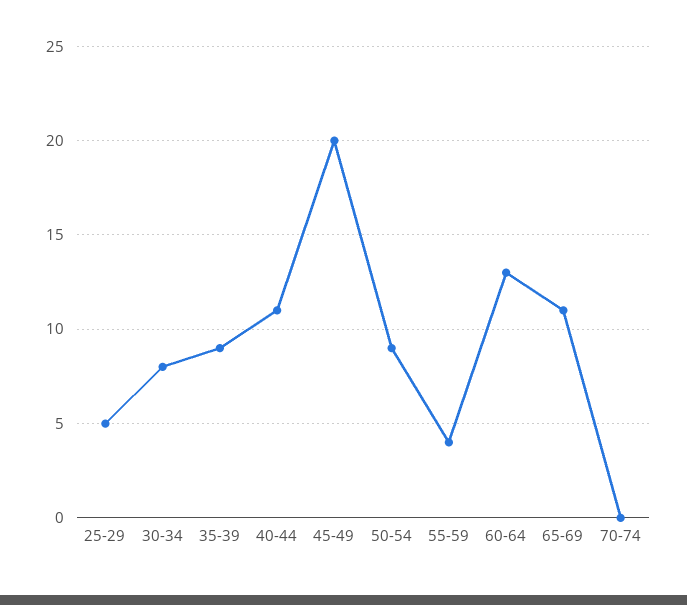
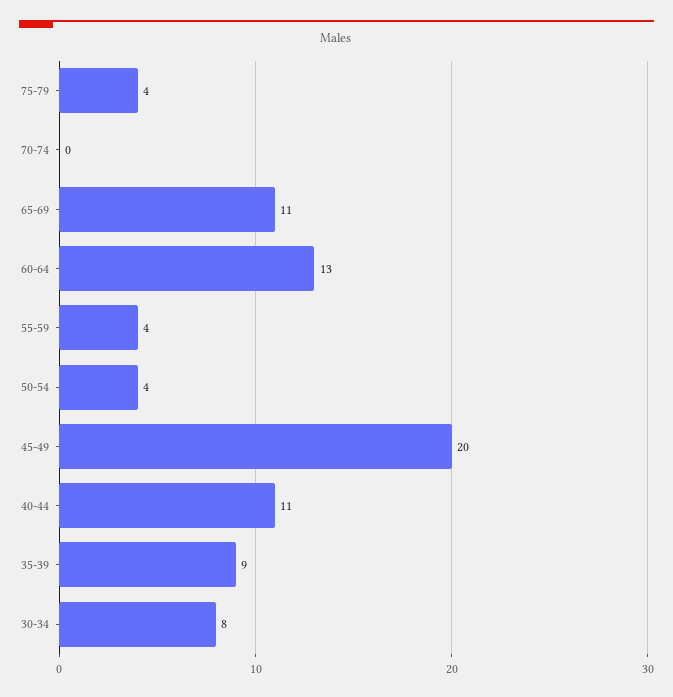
25-29: 5 -> none
50-54: 9 -> 4
75-79: none -> 4

